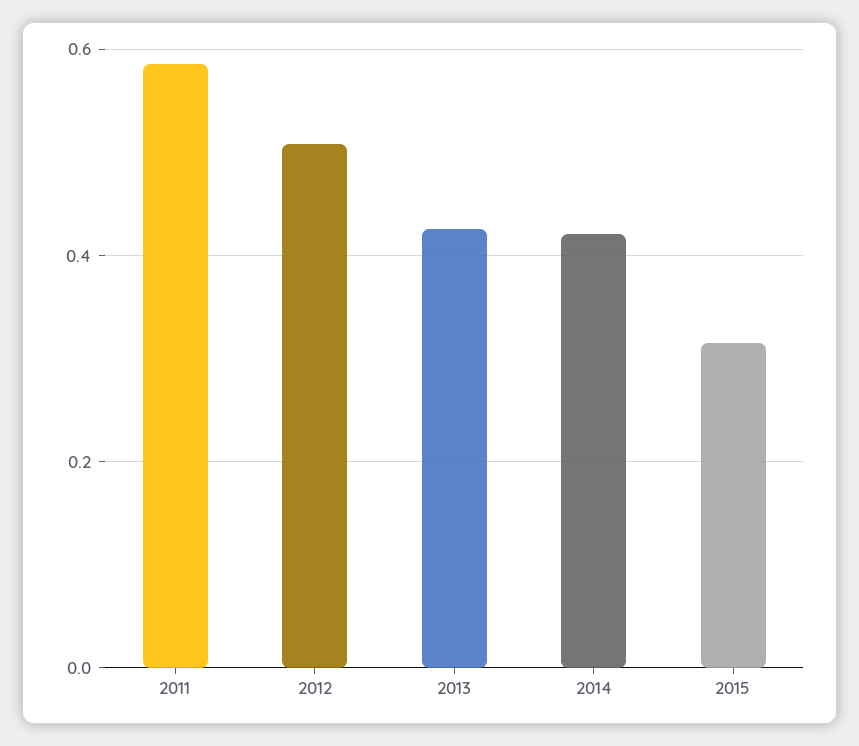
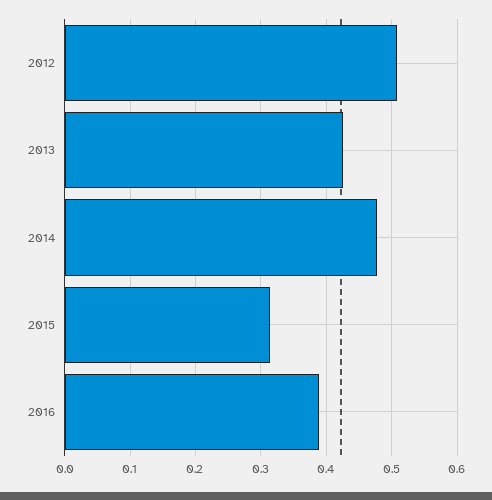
2011: 0.58 -> none
2014: 0.42 -> 0.48
2016: none -> 0.39

